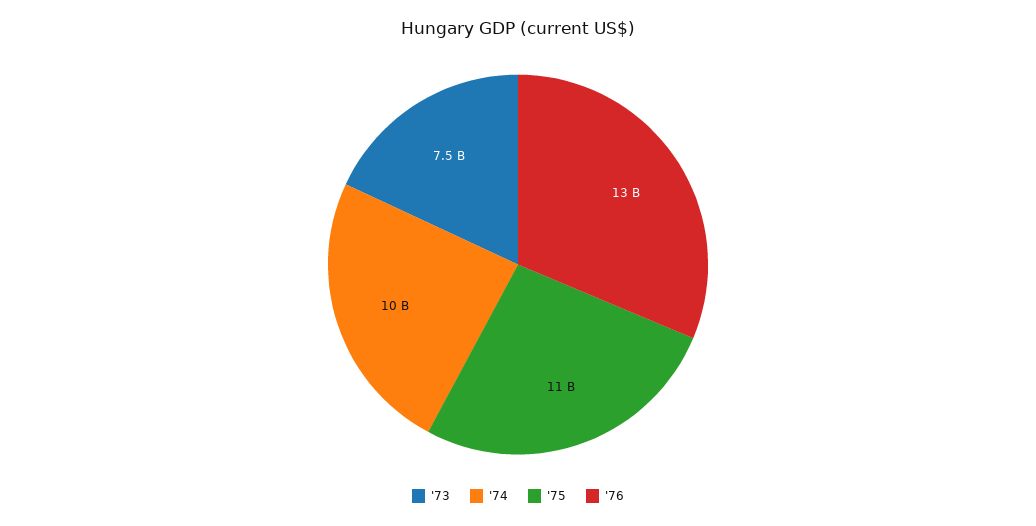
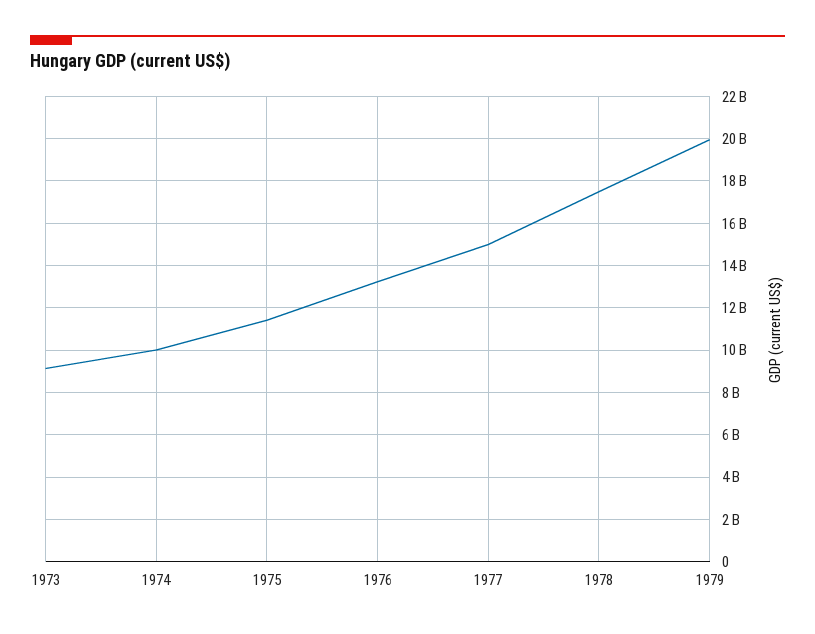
'73: 7500000000 -> 9000000000
1977: none -> 15000000000
1978: none -> 17500000000
1979: none -> 20000000000

